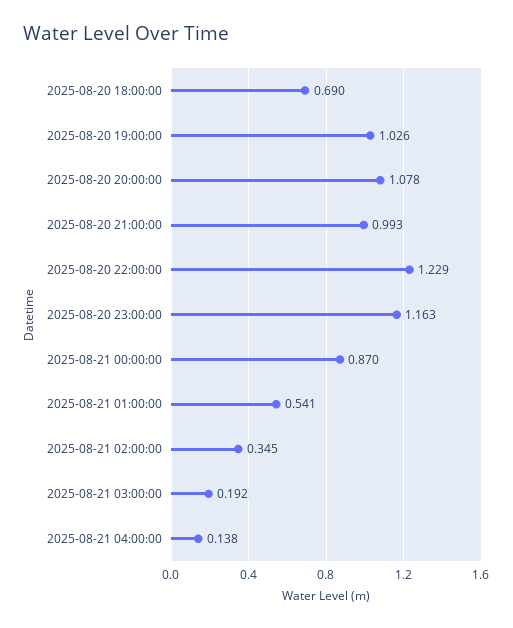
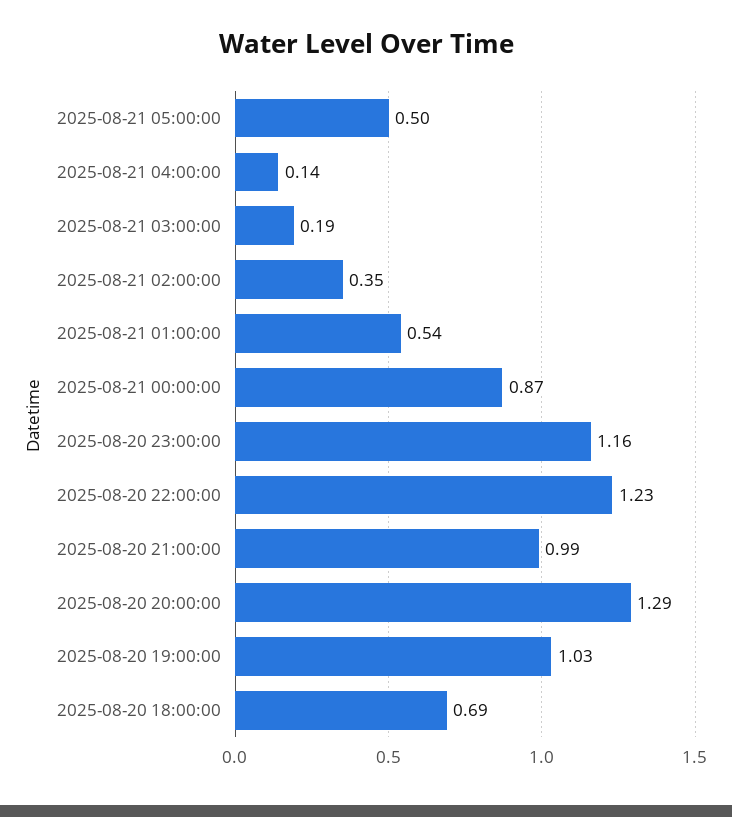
2025-08-20 20:00:00: 1.078 -> 1.29
2025-08-21 05:00:00: none -> 0.5

